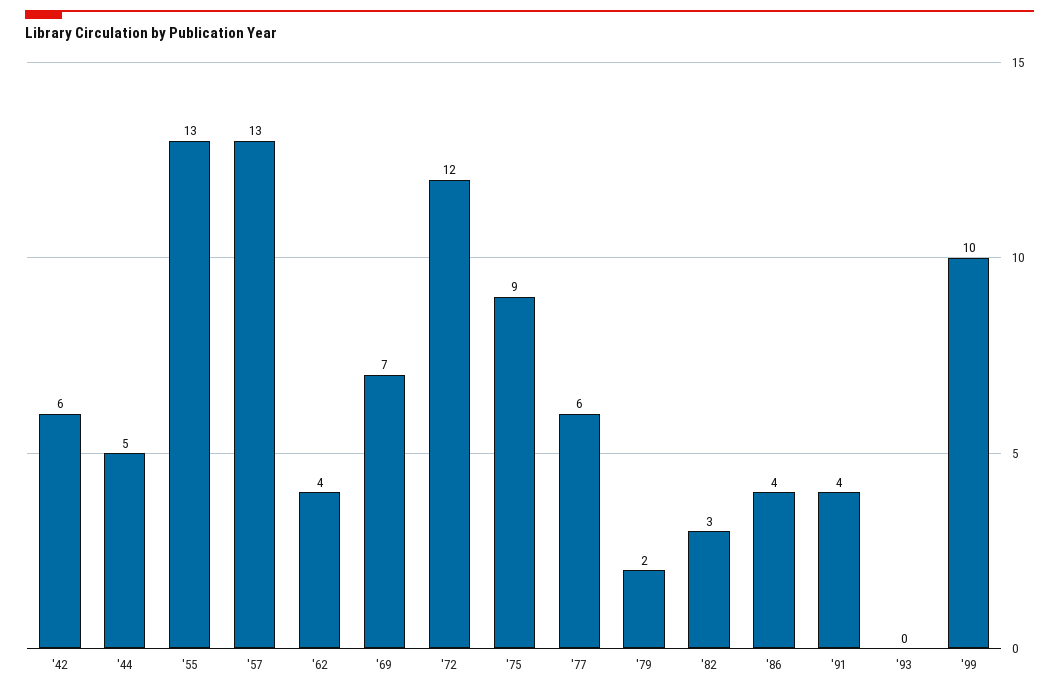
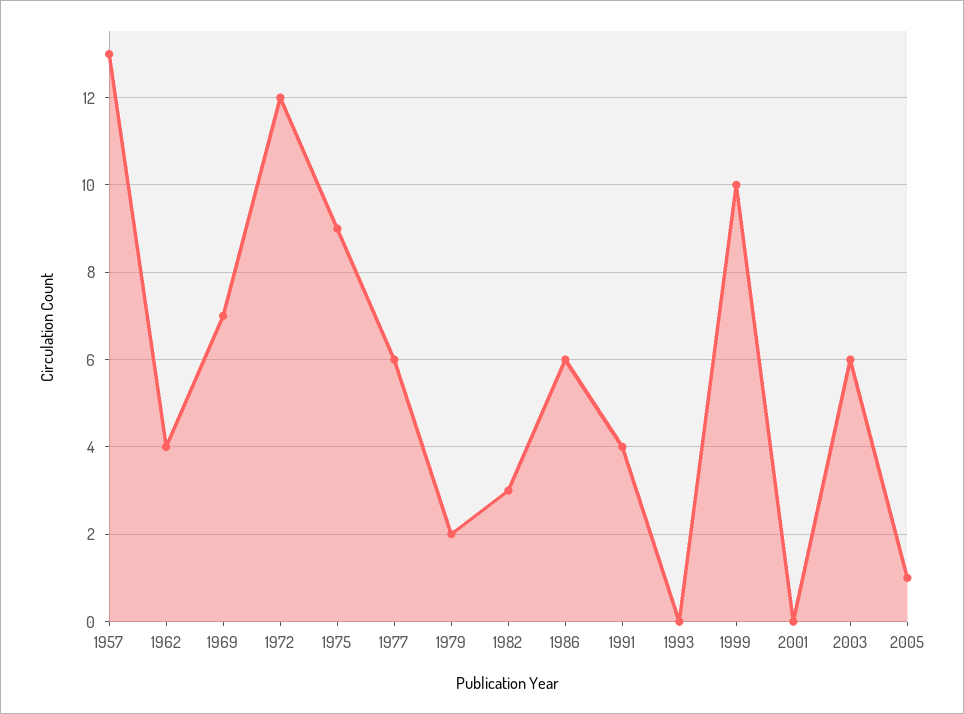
'42: 6 -> none
'44: 5 -> none
'55: 13 -> none
'86: 4 -> 6
2001: none -> 0
2003: none -> 6
2005: none -> 1

